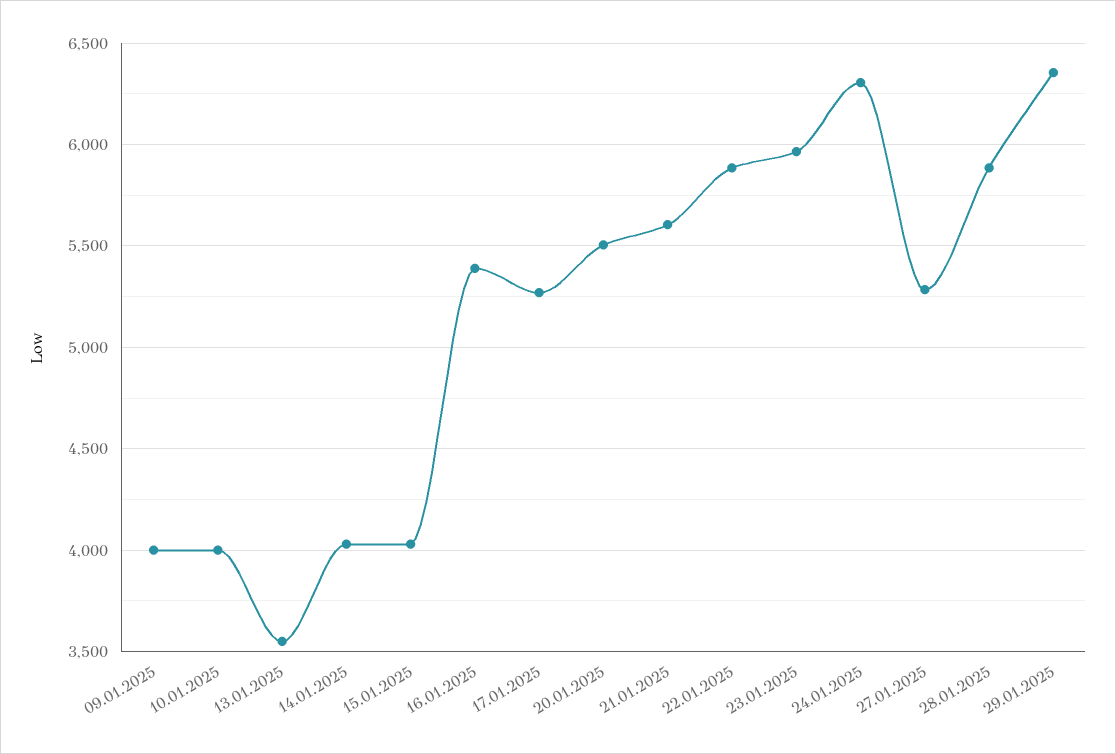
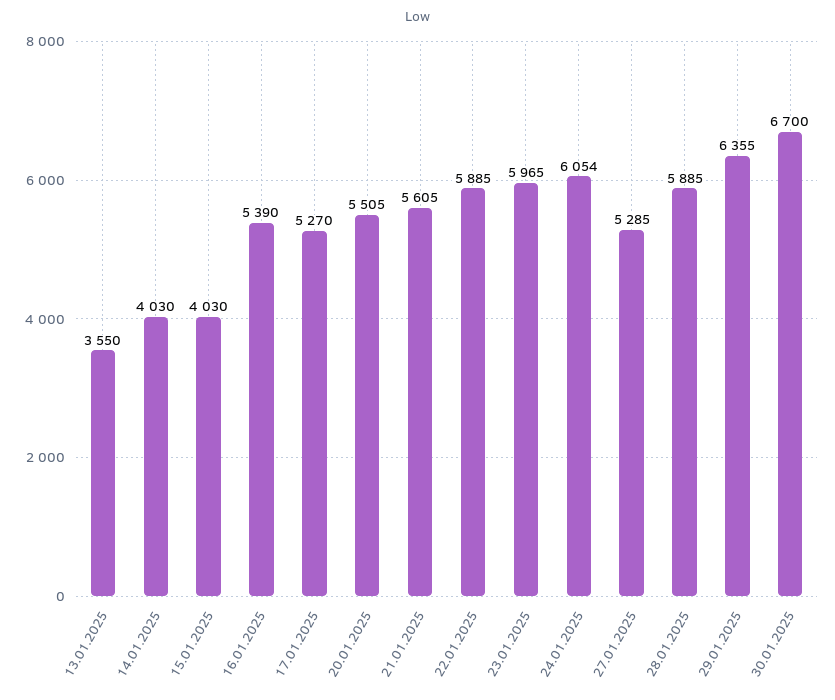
09.01.2025: 4000 -> none
10.01.2025: 4000 -> none
24.01.2025: 6300 -> 6054
30.01.2025: none -> 6700

